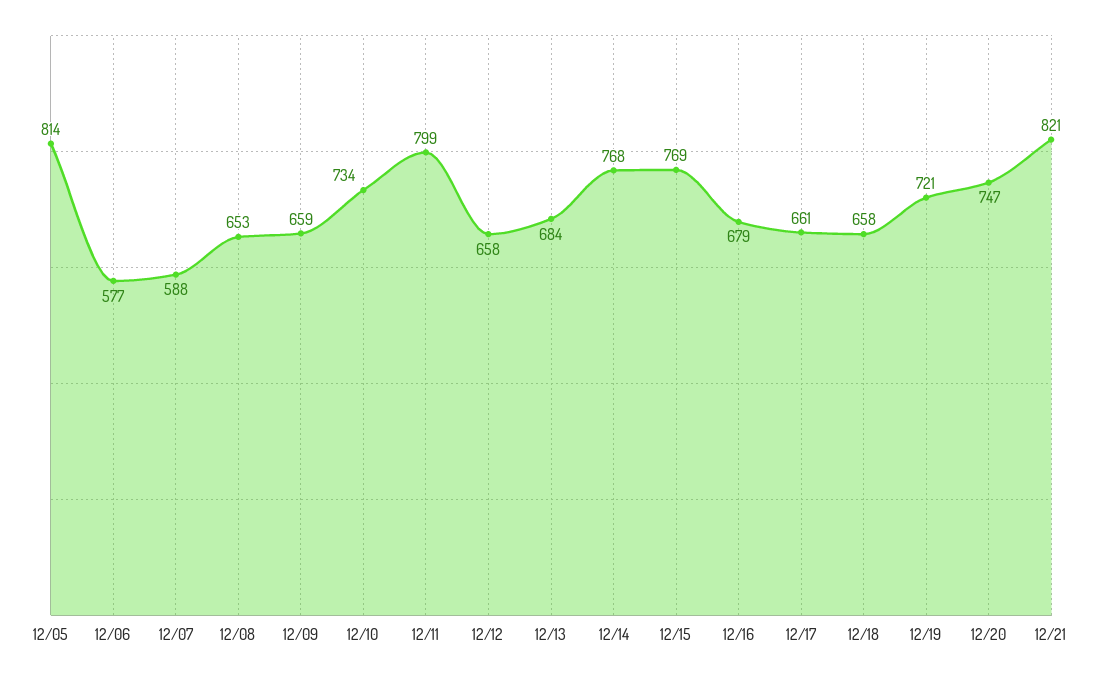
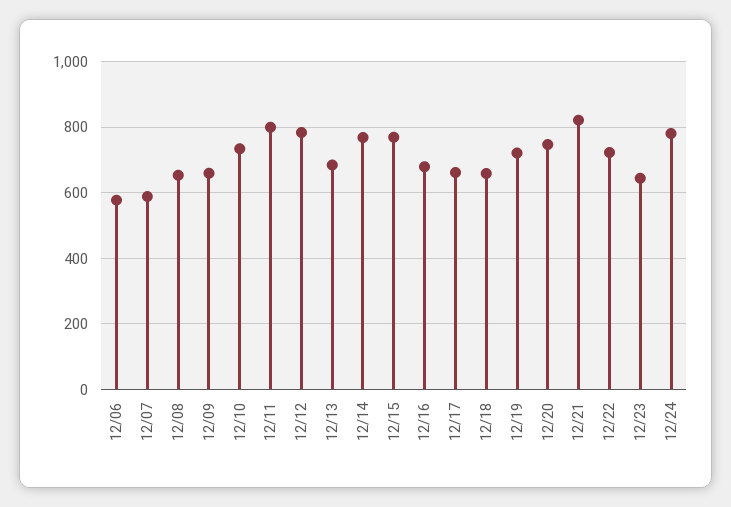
12/05: 814 -> none
12/12: 658 -> 780
12/22: none -> 720
12/23: none -> 640
12/24: none -> 780

